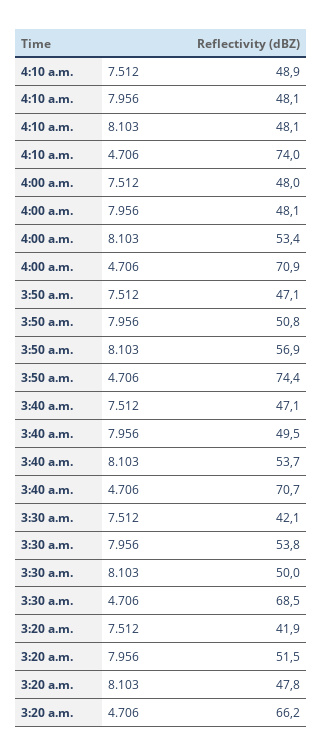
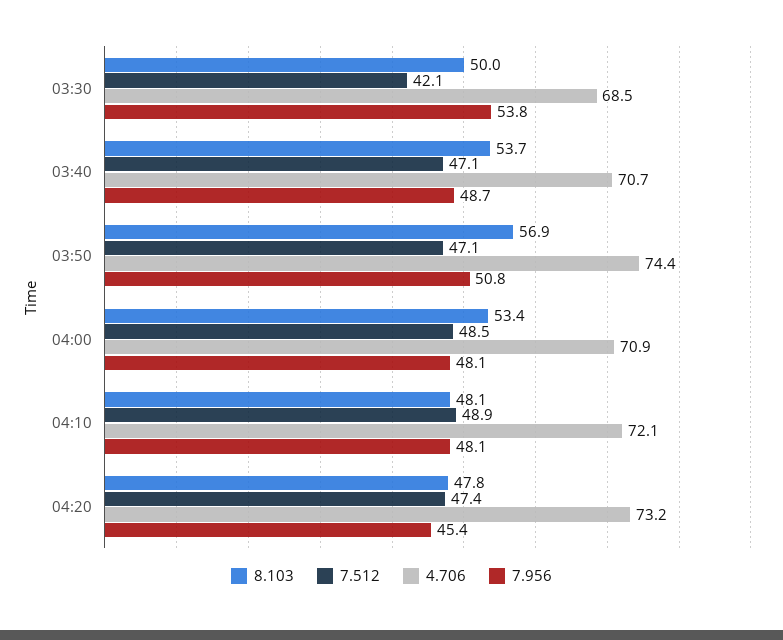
4.706, 4:10 a.m.: 74 -> 72.1
7.512, 4:00 a.m.: 48 -> 48.5
7.956, 3:40 a.m.: 49.5 -> 48.7
7.512, 3:20 a.m.: 41.9 -> none
7.956, 3:20 a.m.: 51.5 -> none
8.103, 3:20 a.m.: 47.8 -> none
4.706, 3:20 a.m.: 66.2 -> none
8.103, 04:20: none -> 47.8
7.512, 04:20: none -> 47.4
4.706, 04:20: none -> 73.2
7.956, 04:20: none -> 45.4

